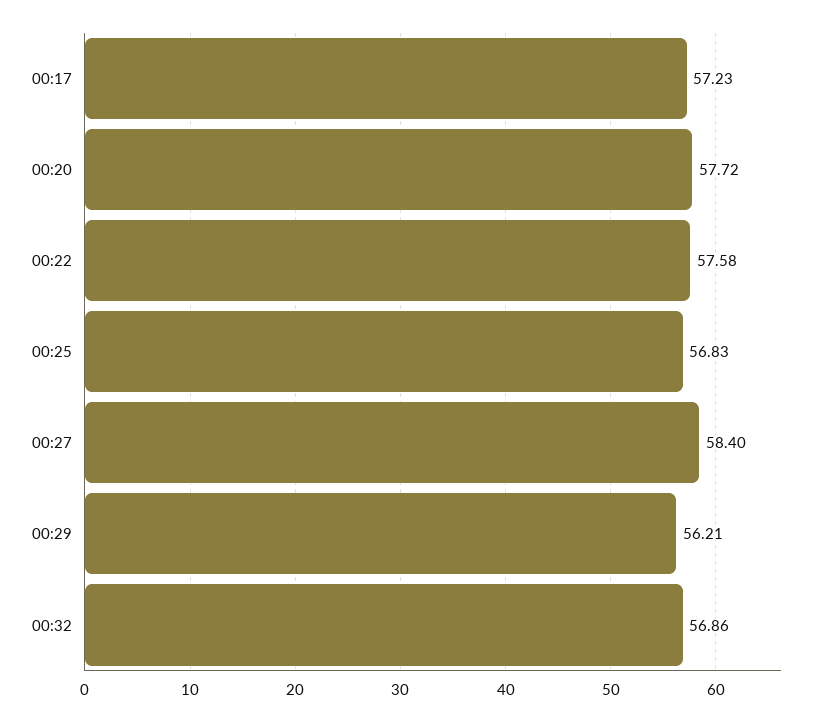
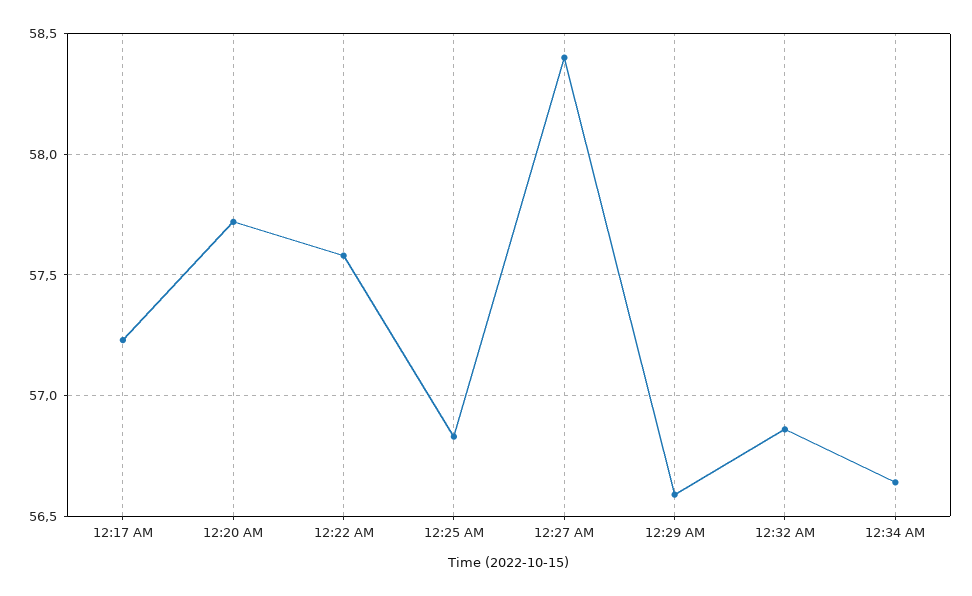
00:29: 56.21 -> 56.6
12:34 AM: none -> 56.65

